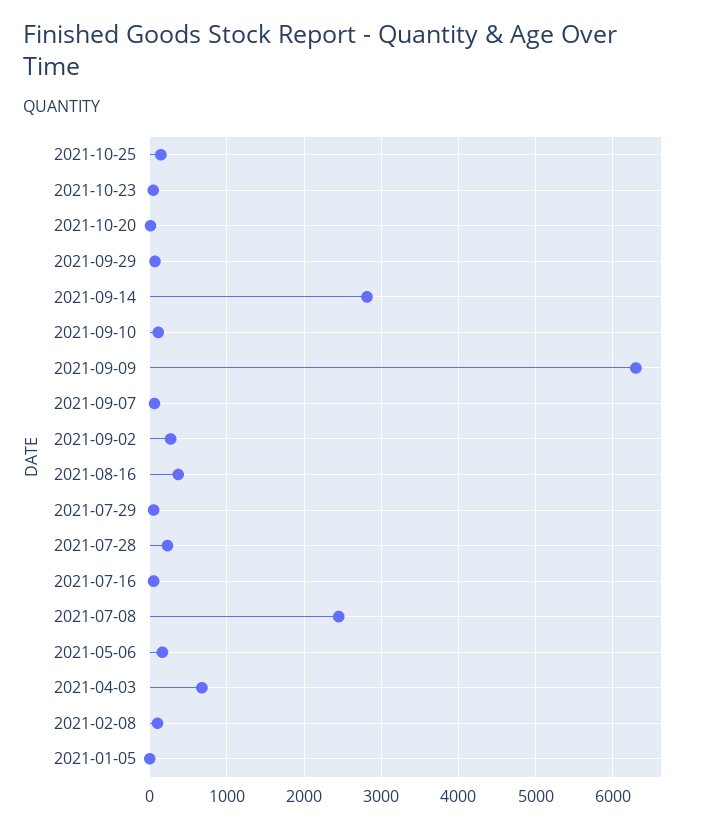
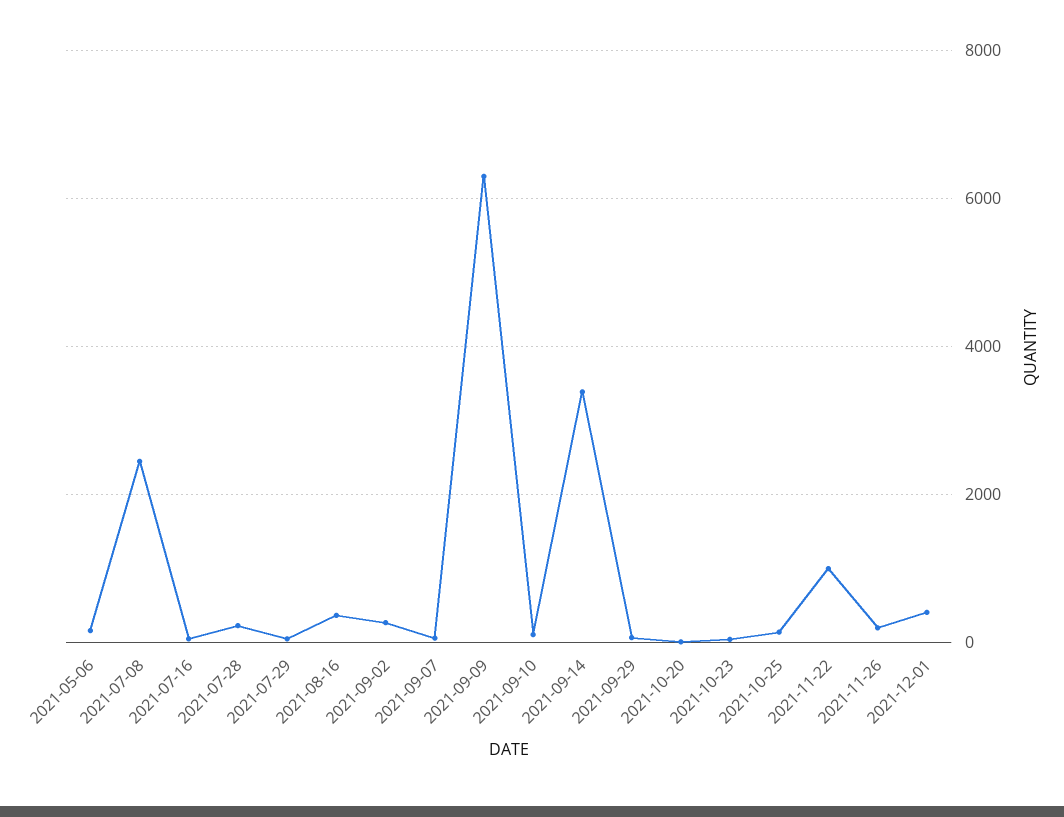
2021-09-14: 2800 -> 3400
2021-04-03: 700 -> none
2021-02-08: 100 -> none
2021-01-05: 0 -> none
2021-11-22: none -> 1000
2021-11-26: none -> 200
2021-12-01: none -> 400

